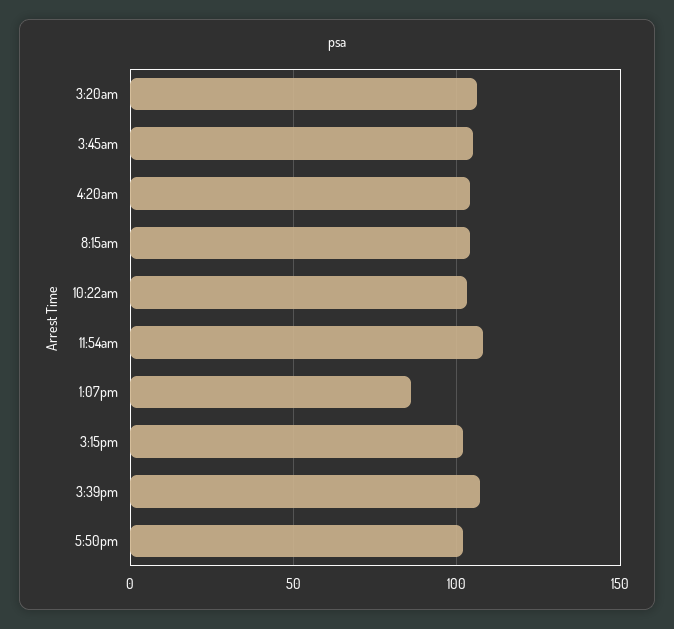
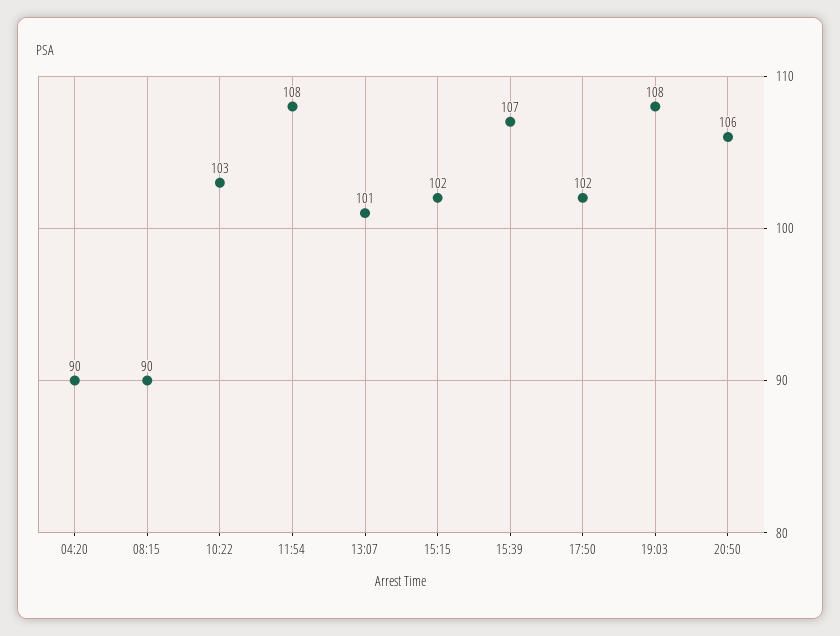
3:20am: 105 -> none
3:45am: 105 -> none
4:20am: 105 -> 90
8:15am: 105 -> 90
1:07pm: 85 -> 101
19:03: none -> 108
20:50: none -> 106

